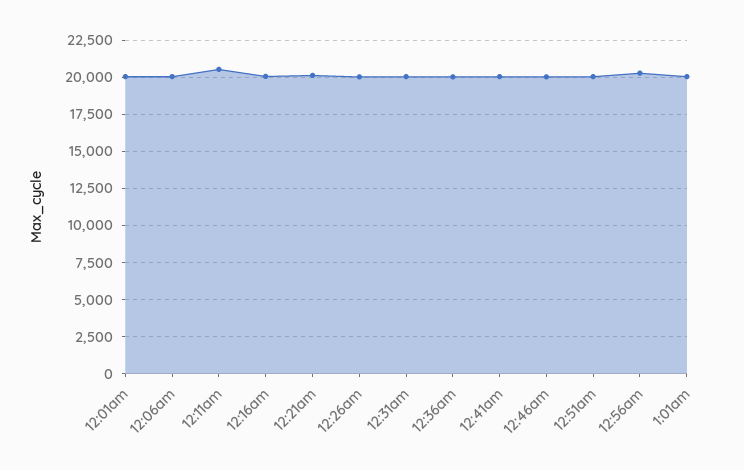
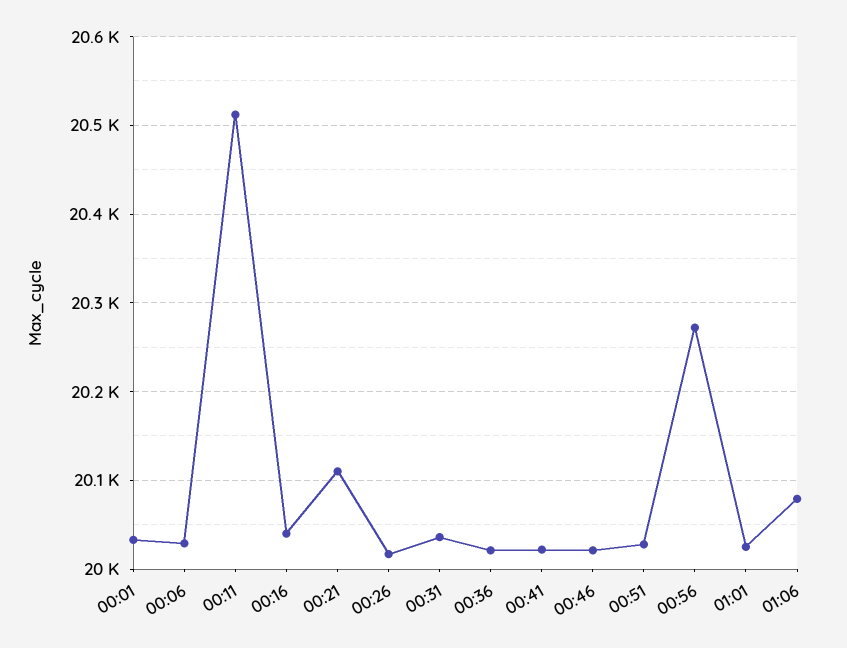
01:06: none -> 20080

